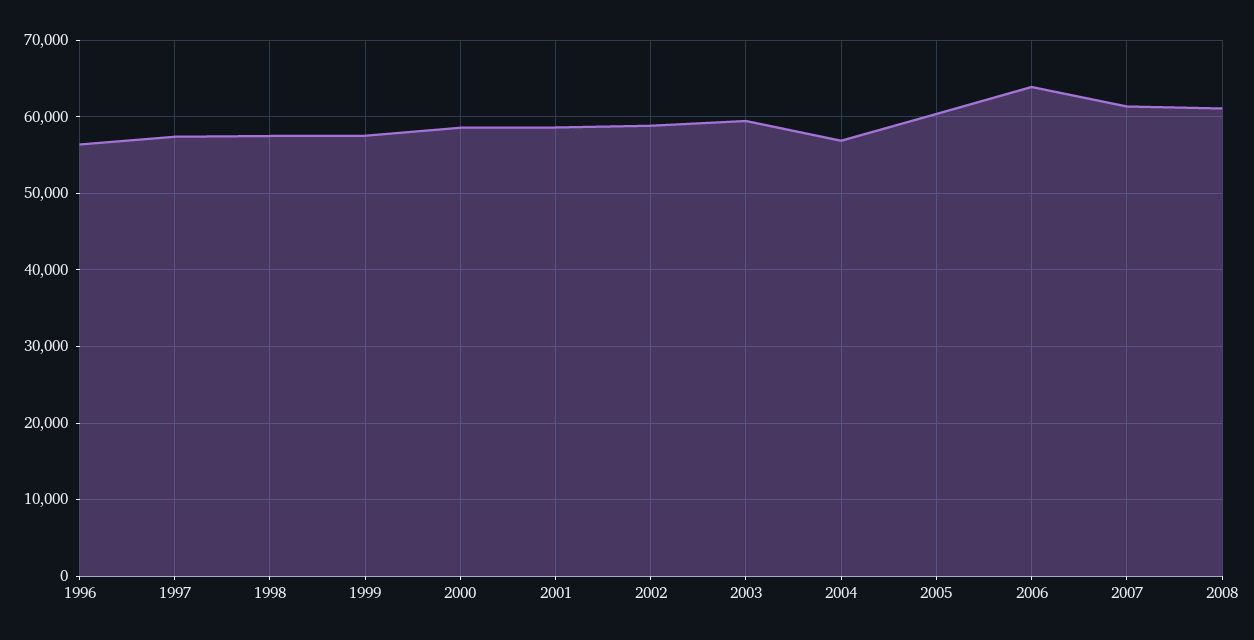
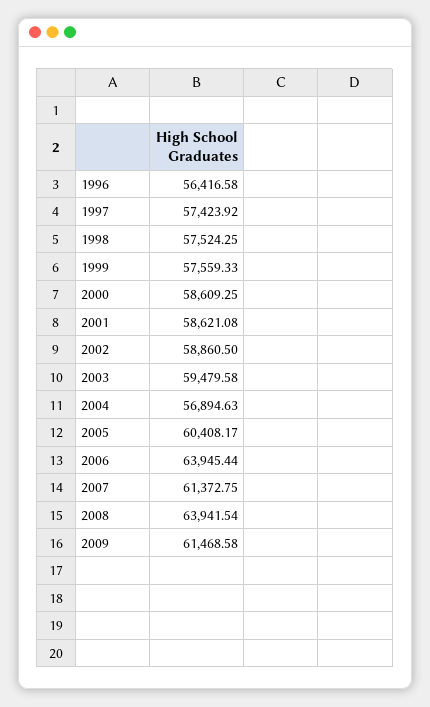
2008: 61000 -> 63941.54
2009: none -> 61468.58

